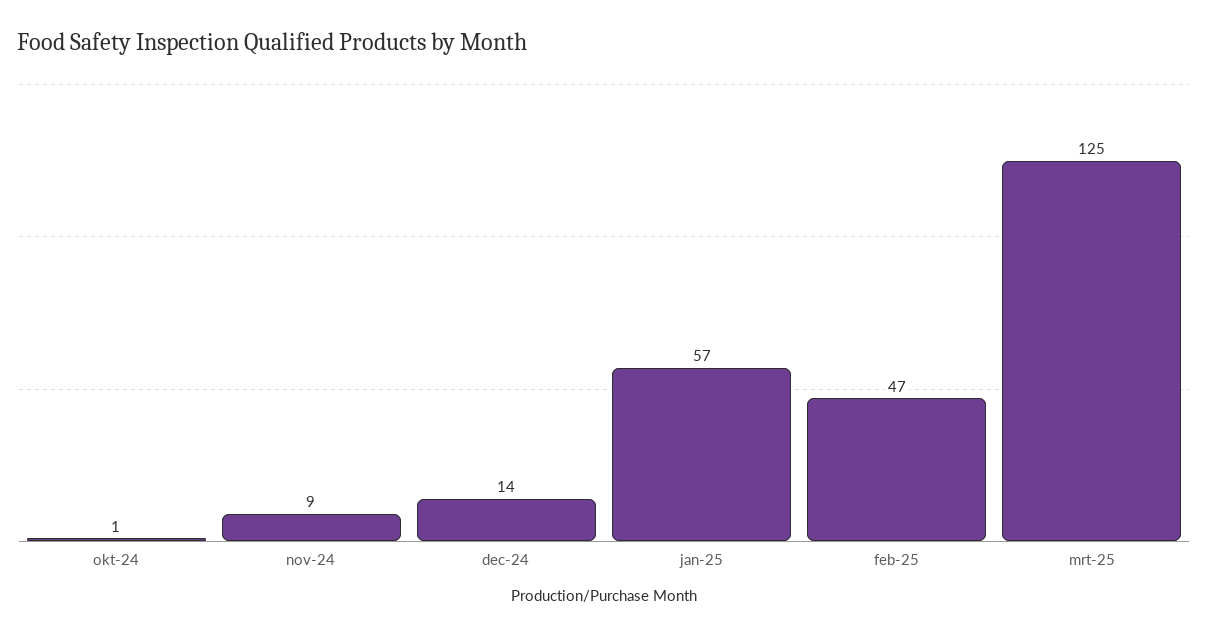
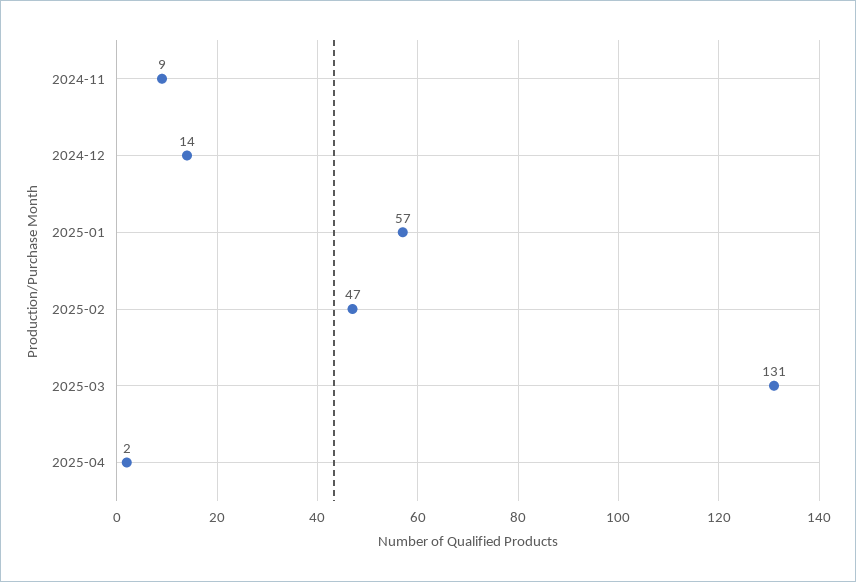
okt-24: 1 -> none
mrt-25: 125 -> 131
2025-04: none -> 2

